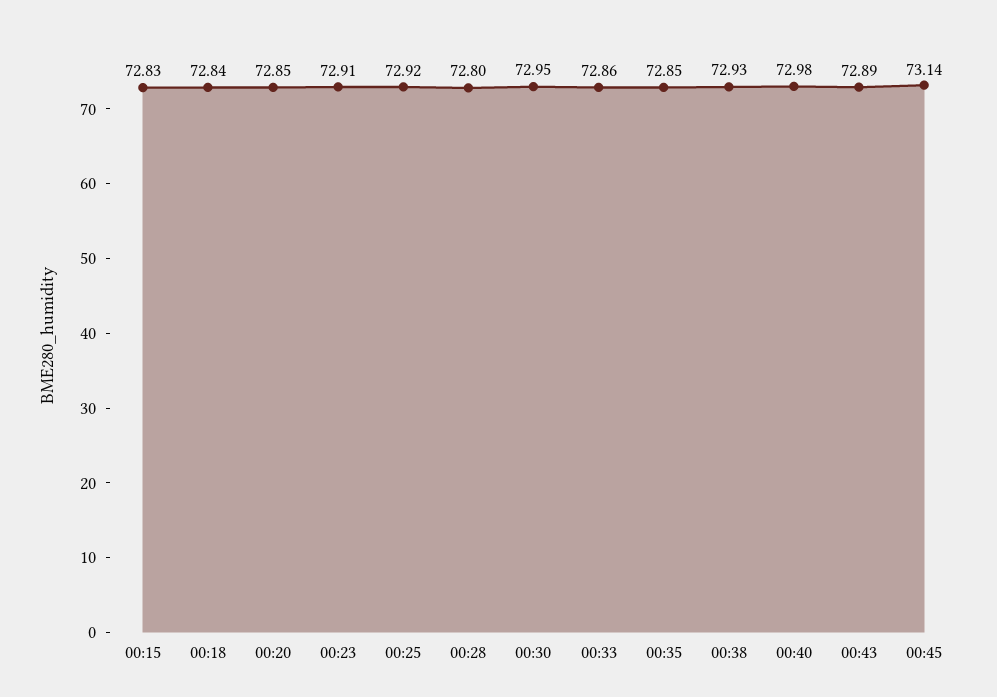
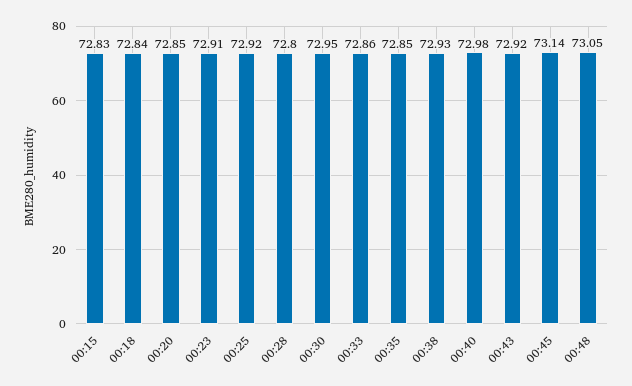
00:43: 72.89 -> 72.92
00:48: none -> 73.05

